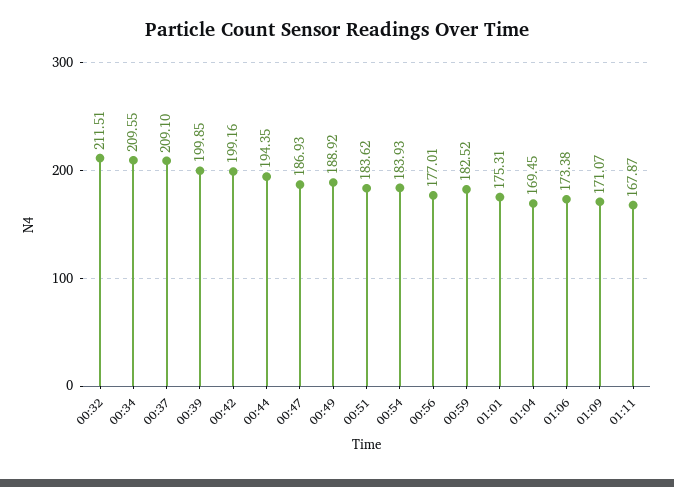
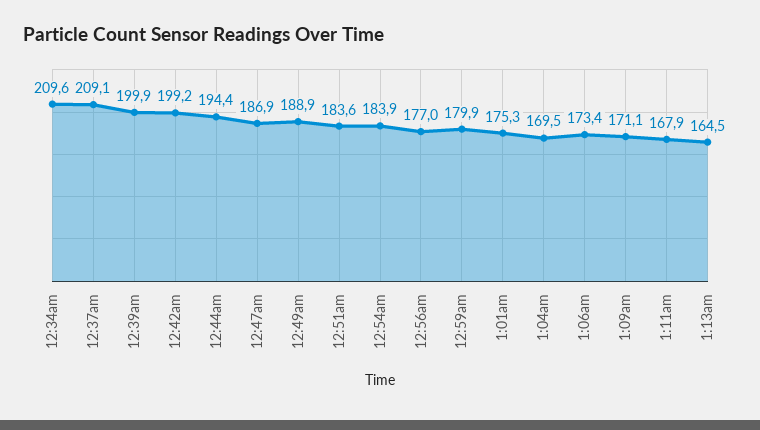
00:32: 211.51 -> none
00:59: 182.52 -> 179.9
1:13am: none -> 164.5

